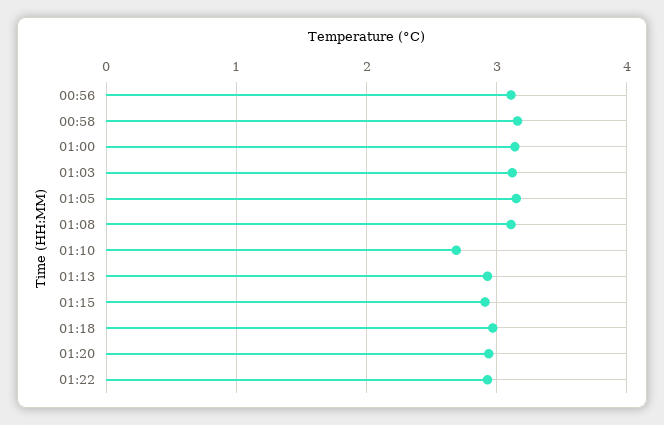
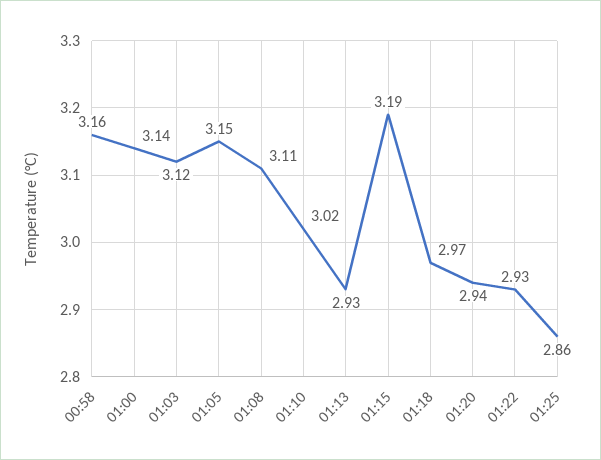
00:56: 3.1 -> none
01:10: 2.7 -> 3.02
01:15: 2.9 -> 3.19
01:25: none -> 2.86

